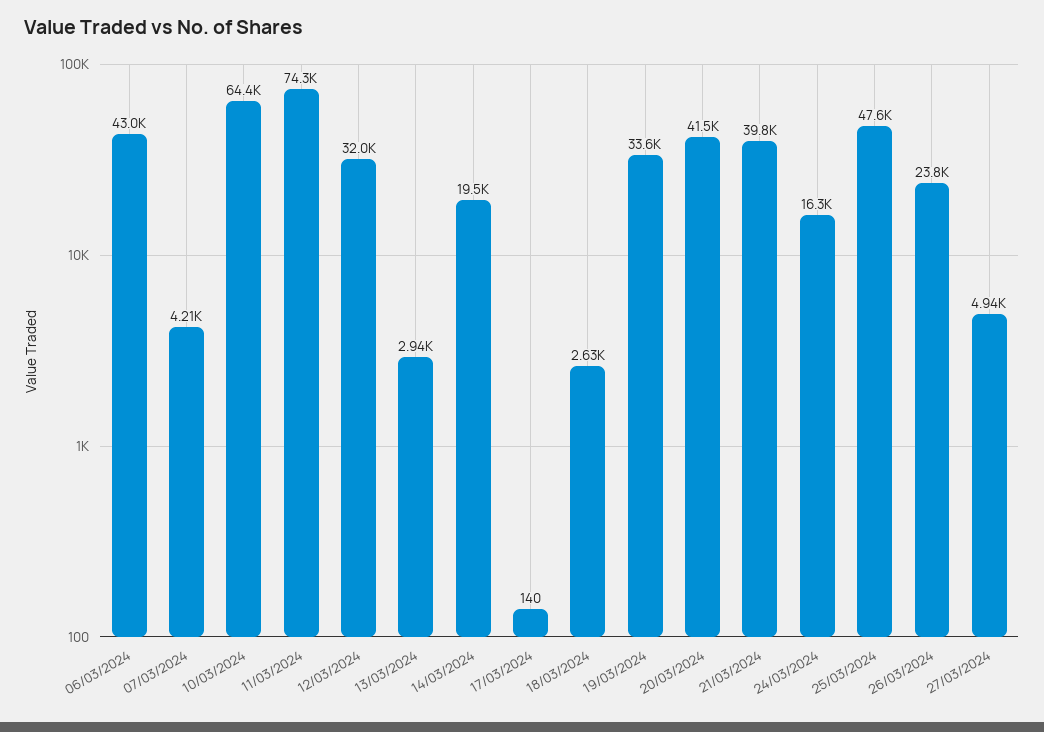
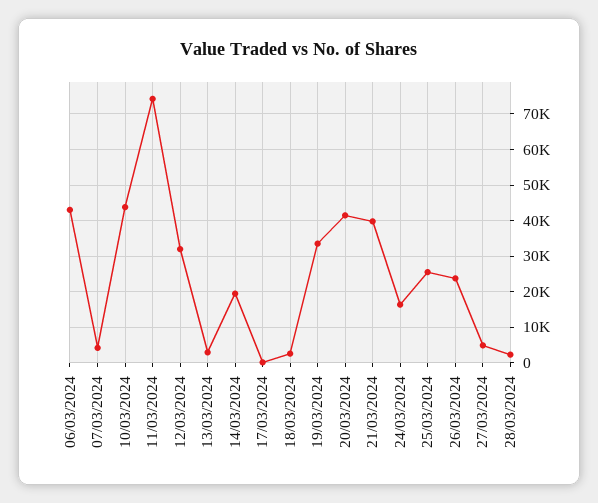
10/03/2024: 64400 -> 44000
25/03/2024: 47600 -> 26000
28/03/2024: none -> 2000

